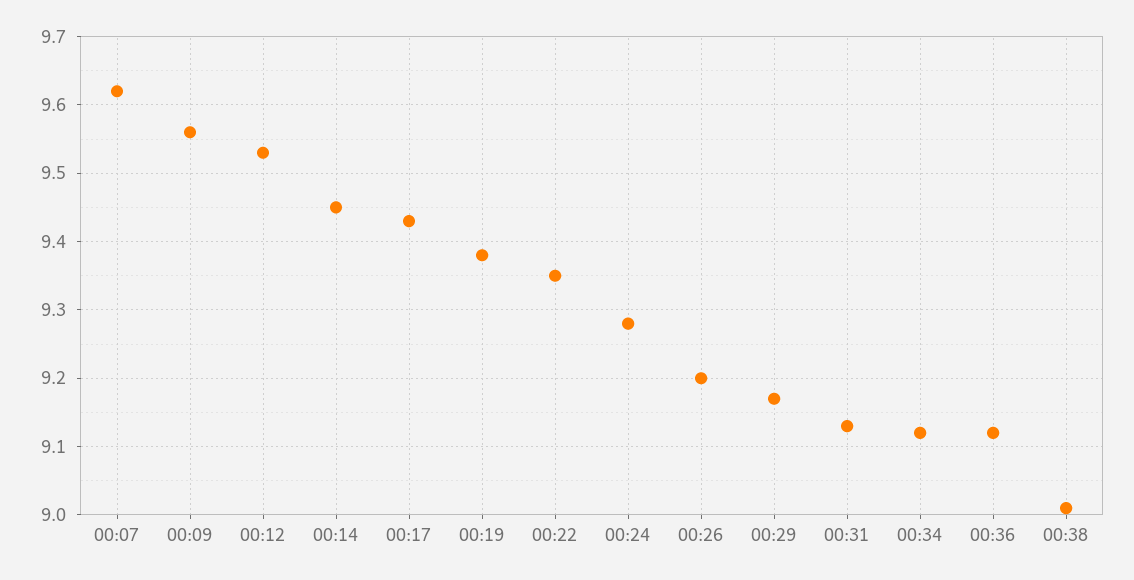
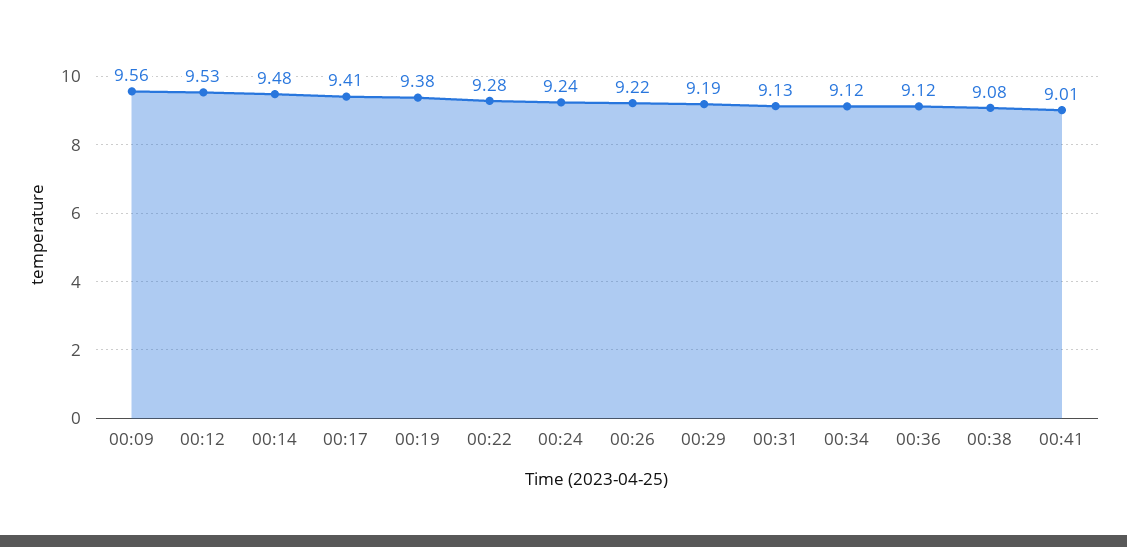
00:07: 9.62 -> none
00:14: 9.45 -> 9.48
00:17: 9.43 -> 9.41
00:22: 9.35 -> 9.28
00:24: 9.28 -> 9.24
00:26: 9.2 -> 9.22
00:29: 9.17 -> 9.19
00:38: 9.01 -> 9.08
00:41: none -> 9.01

